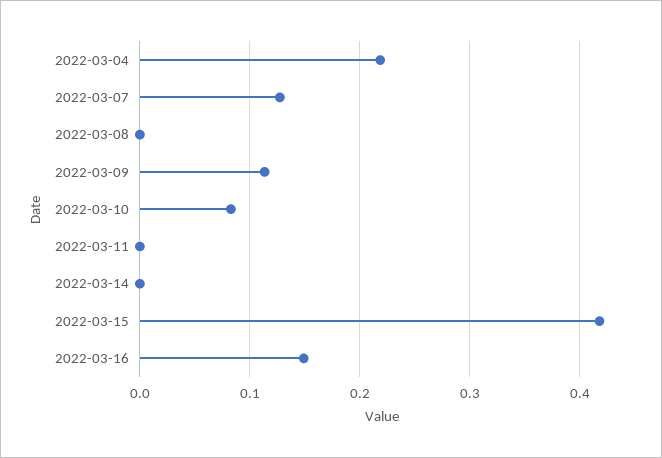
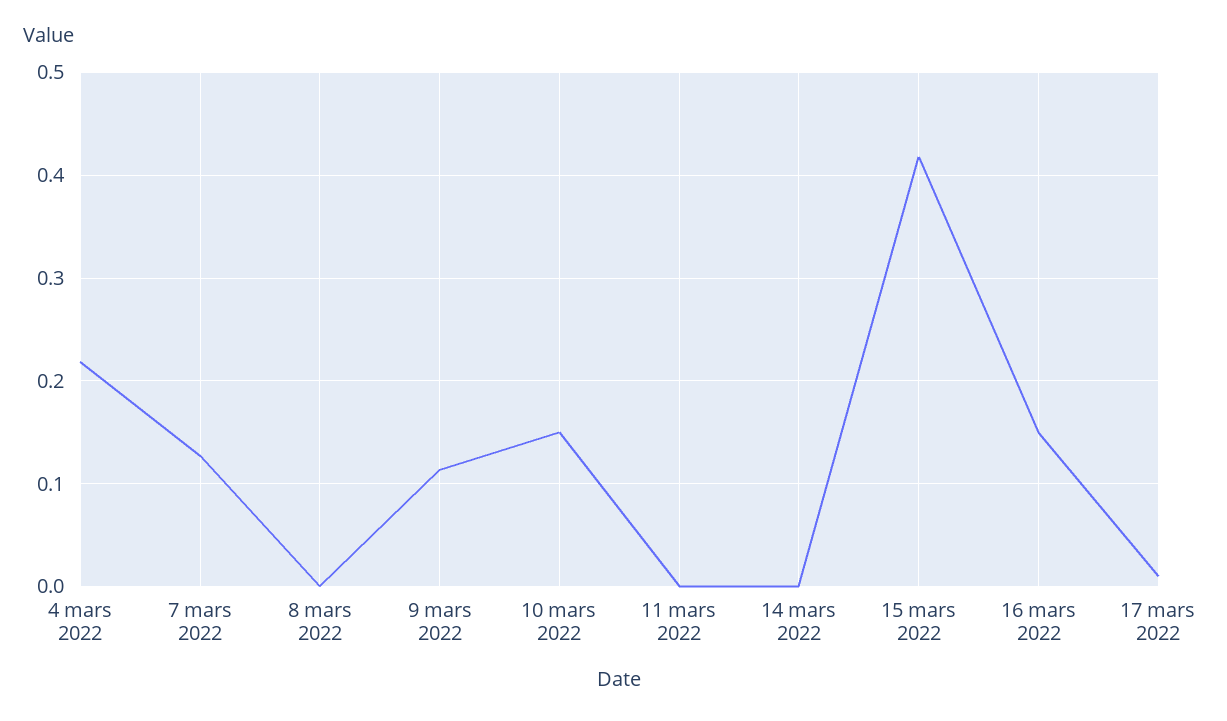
2022-03-10: 0.08 -> 0.15
17 mars 2022: none -> 0.01

